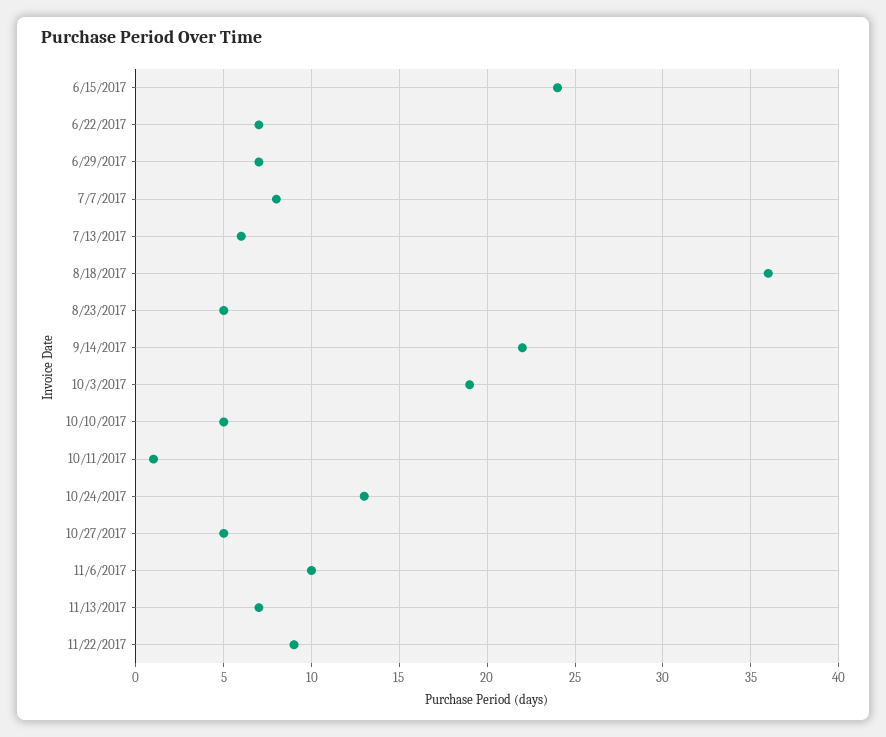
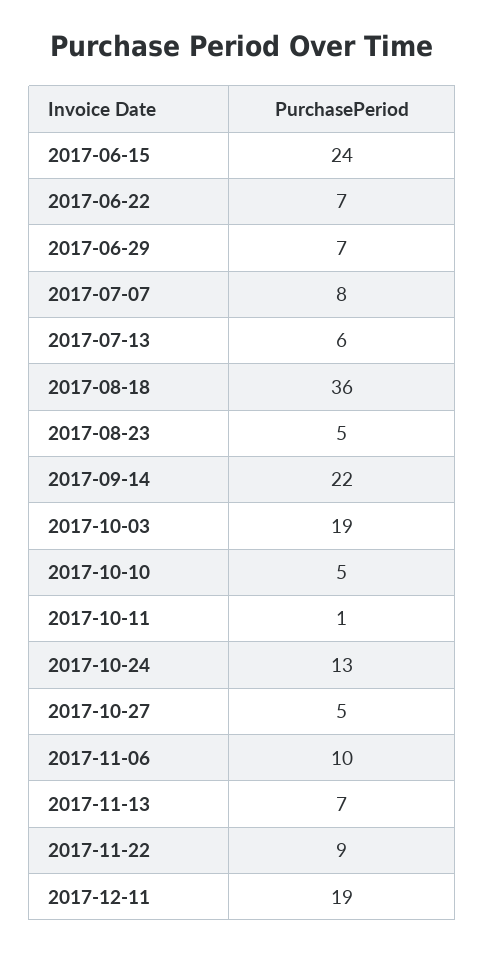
2017-12-11: none -> 19

